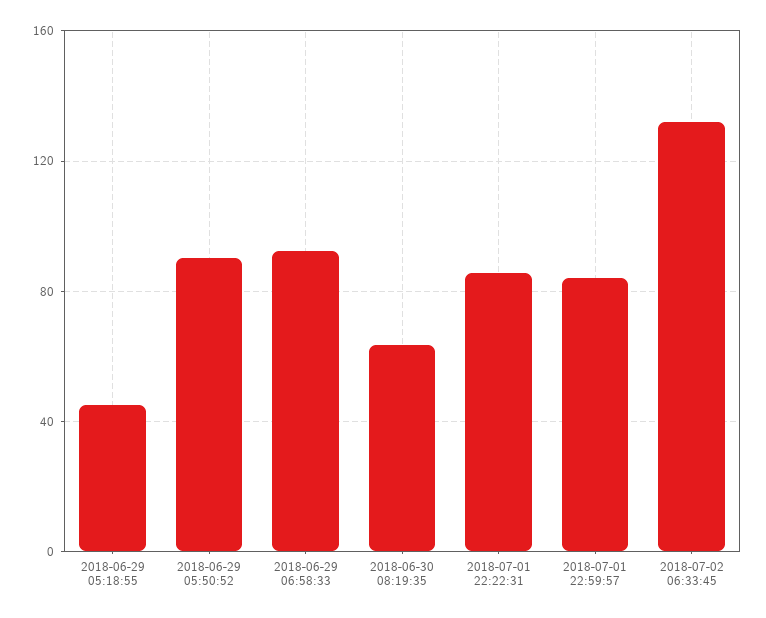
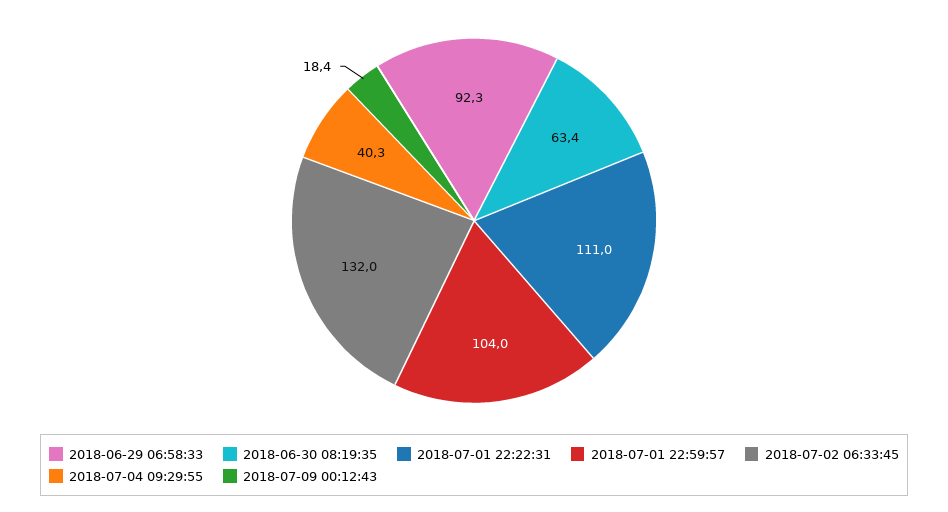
2018-06-29 05:18:55: 45 -> none
2018-06-29 05:50:52: 90 -> none
2018-07-01 22:22:31: 85 -> 111
2018-07-01 22:59:57: 85 -> 104
2018-07-04 09:29:55: none -> 40.3
2018-07-09 00:12:43: none -> 18.4

